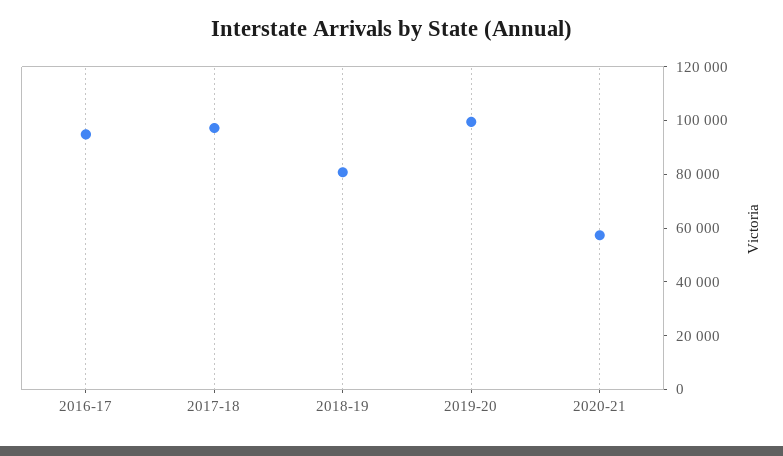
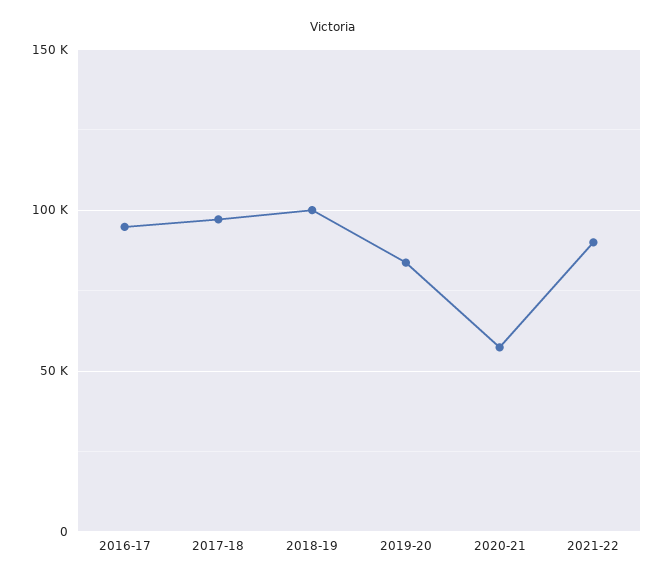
2018-19: 80000 -> 100000
2019-20: 100000 -> 85000
2021-22: none -> 90000

